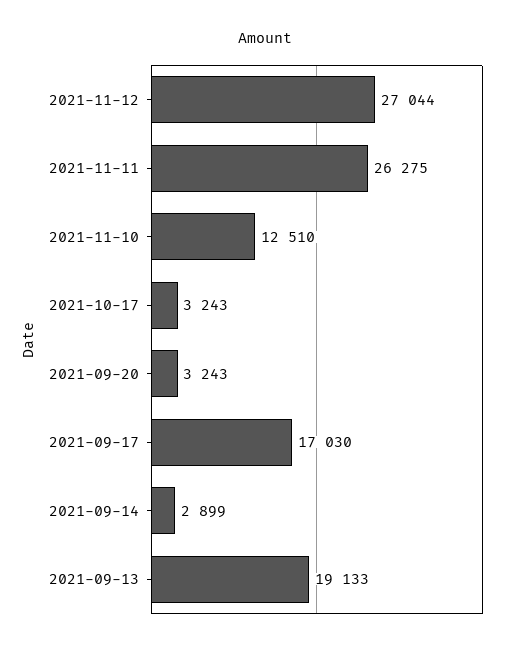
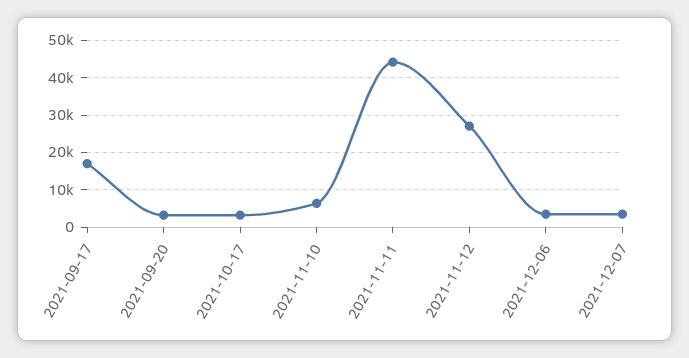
2021-11-11: 26275 -> 44000
2021-11-10: 12510 -> 6000
2021-09-14: 2899 -> none
2021-09-13: 19133 -> none
2021-12-06: none -> 4000
2021-12-07: none -> 4000

